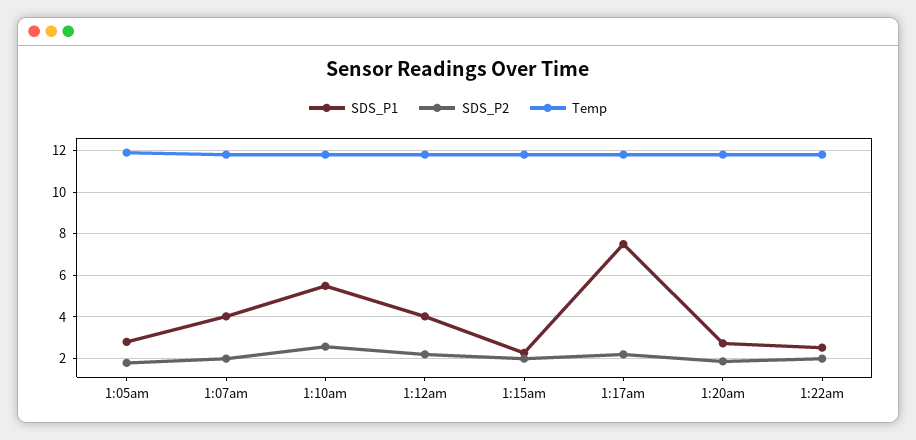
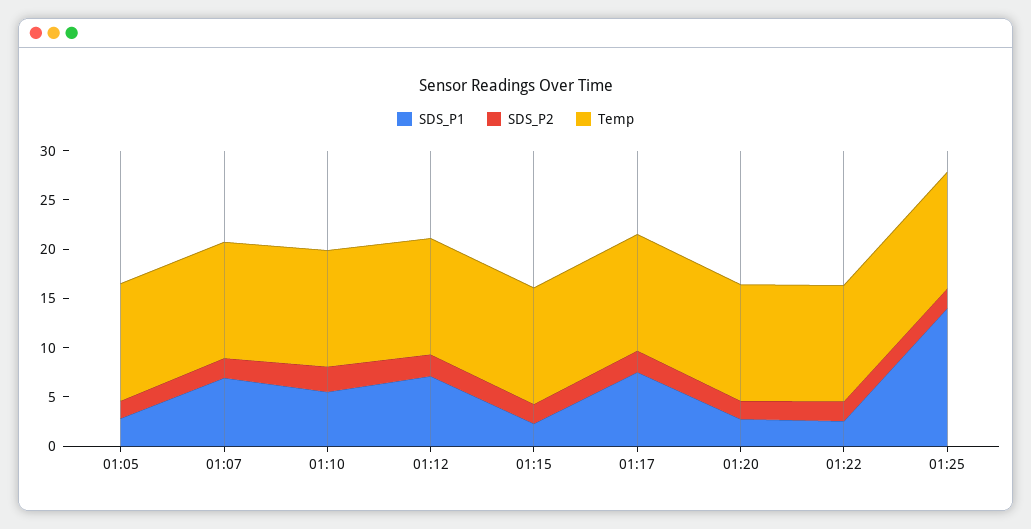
SDS_P1, 1:07am: 4 -> 7
SDS_P1, 1:12am: 4 -> 7
SDS_P1, 01:25: none -> 14
SDS_P2, 01:25: none -> 2
Temp, 01:25: none -> 12

